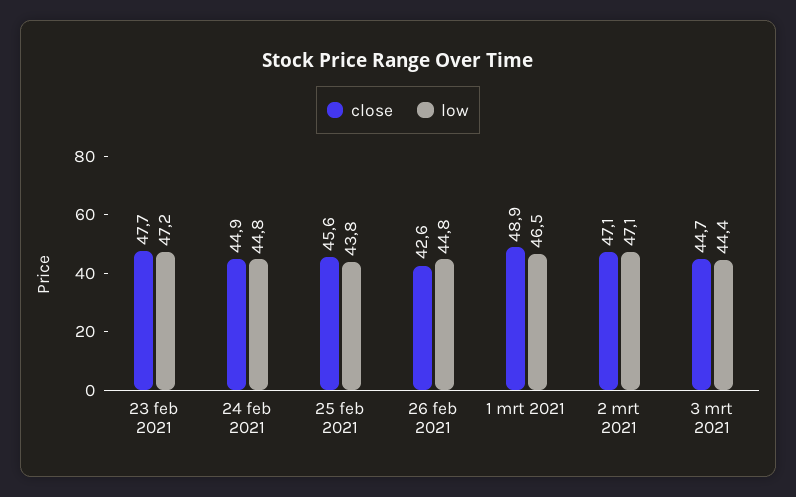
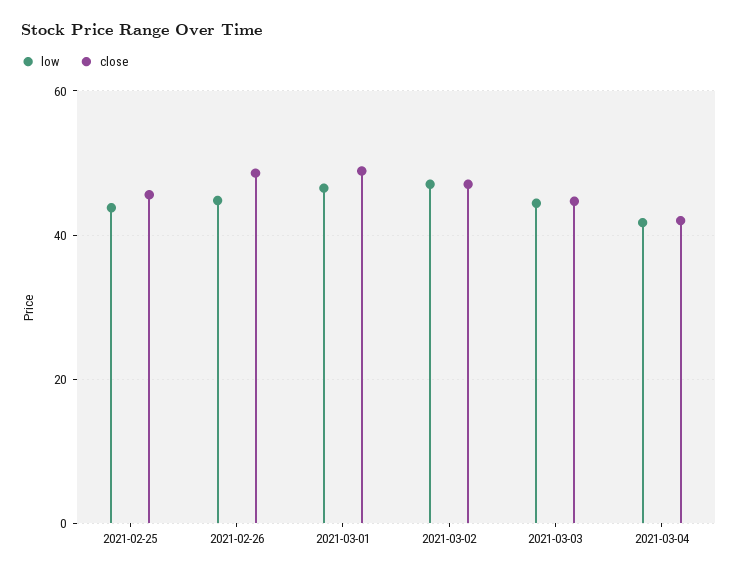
close, 23 feb 2021: 47.7 -> none
low, 23 feb 2021: 47.2 -> none
close, 24 feb 2021: 44.9 -> none
low, 24 feb 2021: 44.8 -> none
close, 26 feb 2021: 42.6 -> 48
low, 2021-03-04: none -> 42
close, 2021-03-04: none -> 42

